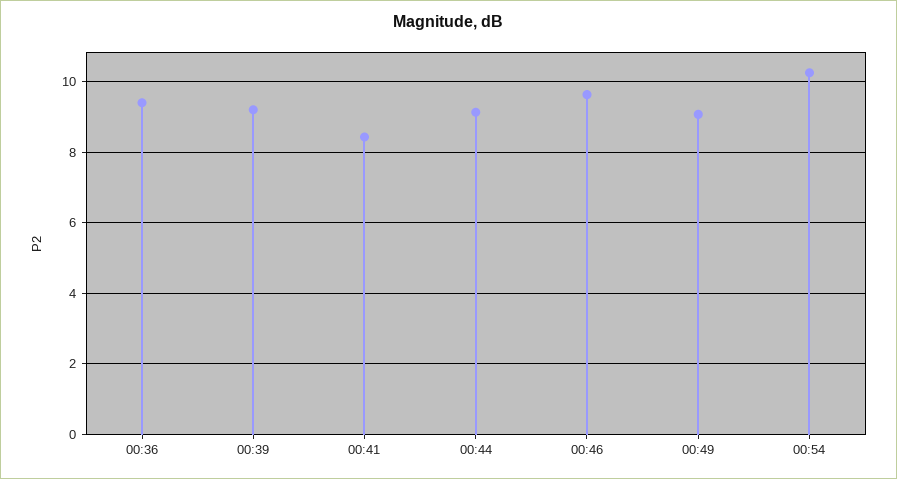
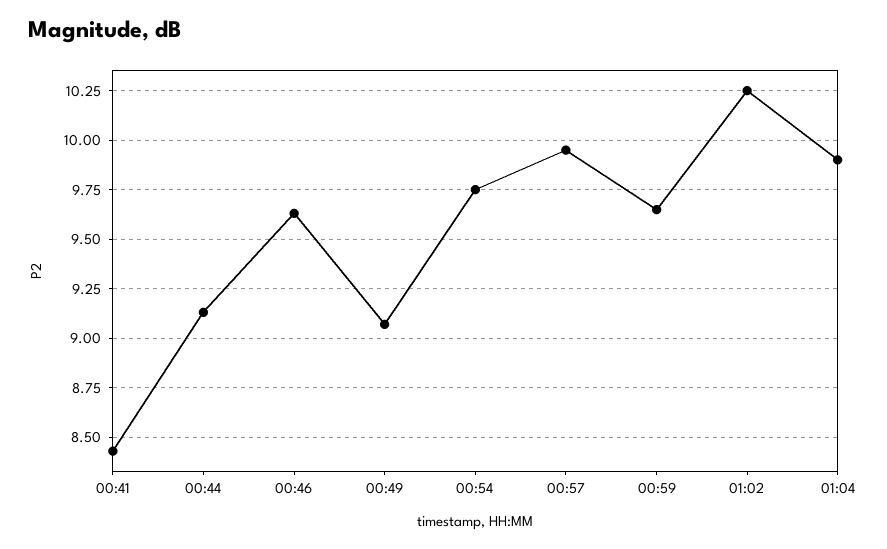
00:36: 9.4 -> none
00:39: 9.2 -> none
00:54: 10.2 -> 9.75
00:57: none -> 9.95
00:59: none -> 9.65
01:02: none -> 10.25
01:04: none -> 9.9

